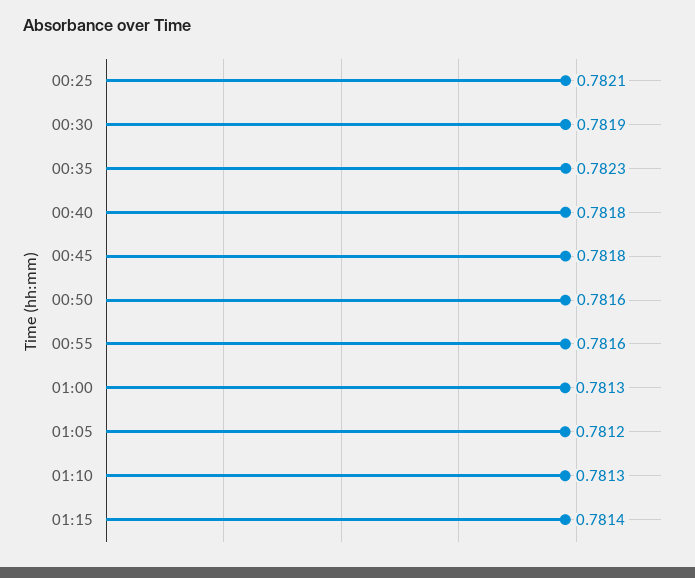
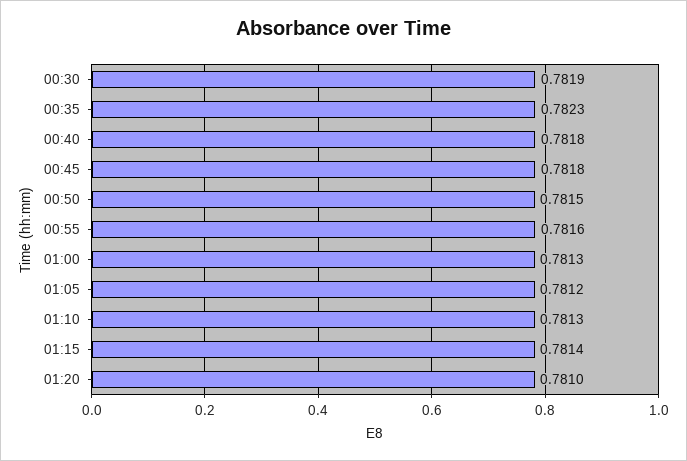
00:25: 0.7821 -> none
00:50: 0.7816 -> 0.7815
01:20: none -> 0.781

